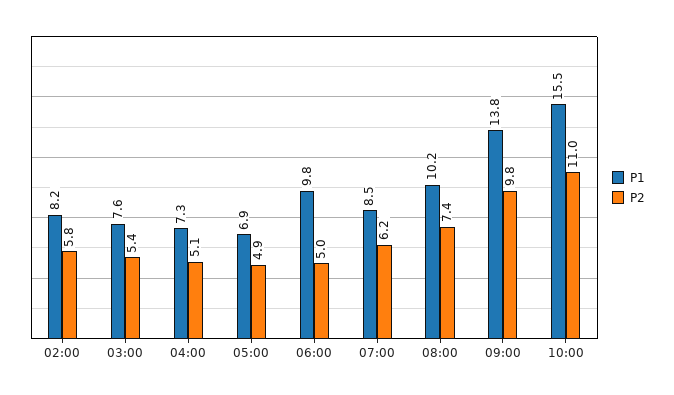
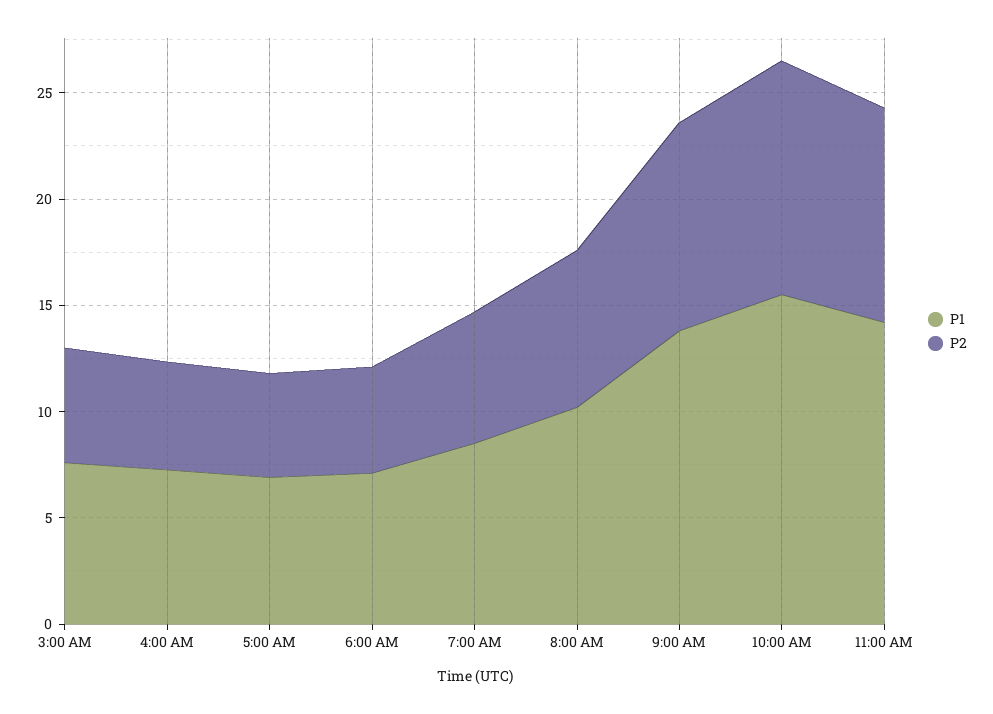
P1, 02:00: 8.2 -> none
P2, 02:00: 5.8 -> none
P1, 06:00: 9.8 -> 7
P1, 11:00 AM: none -> 14
P2, 11:00 AM: none -> 10

